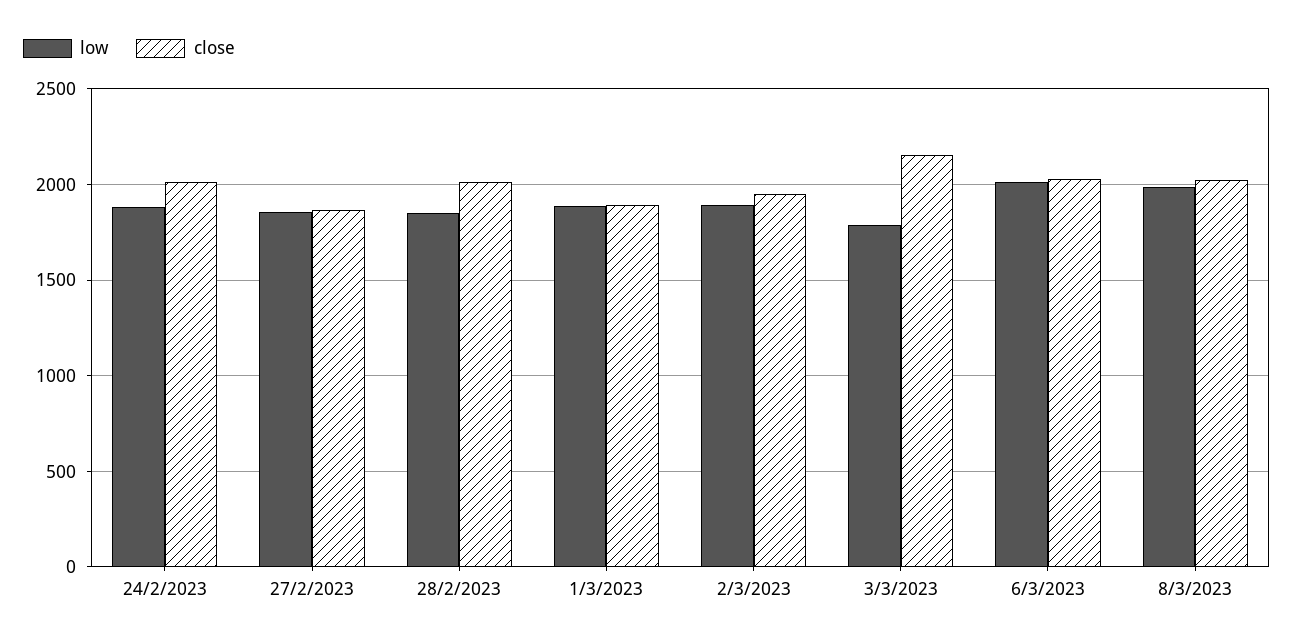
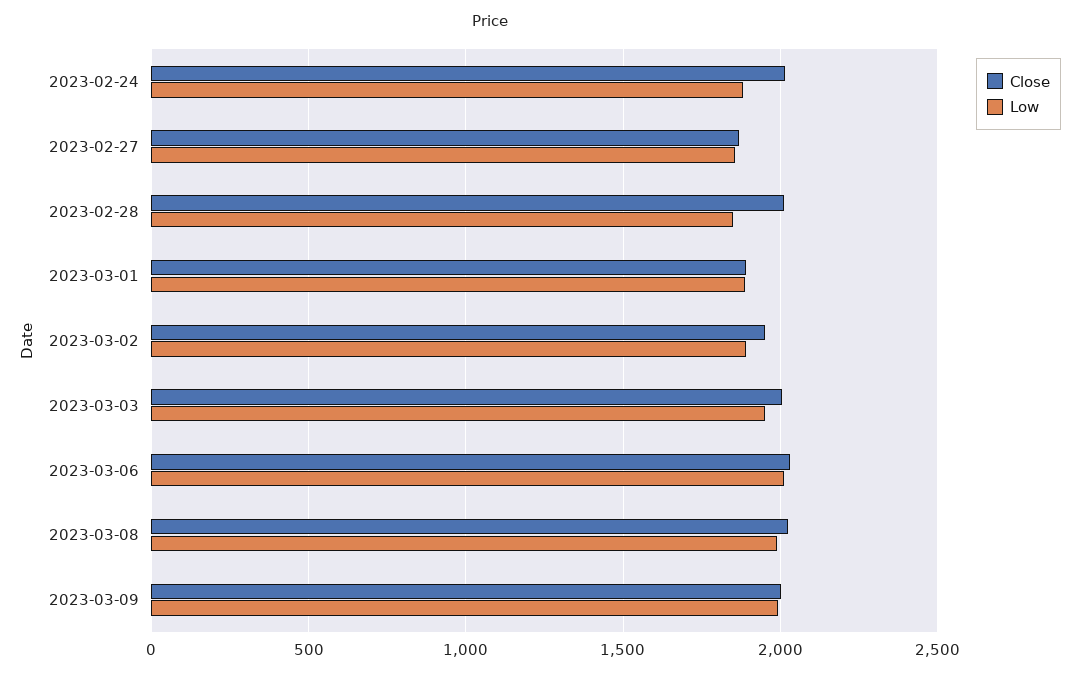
low, 3/3/2023: 1800 -> 1950
close, 3/3/2023: 2150 -> 2000
close, 2023-03-09: none -> 2000
low, 2023-03-09: none -> 2000

